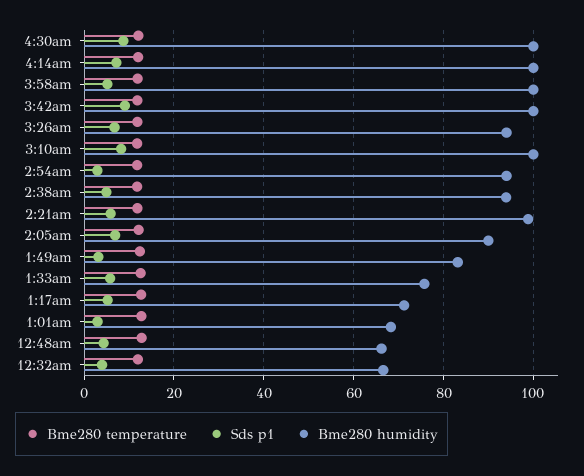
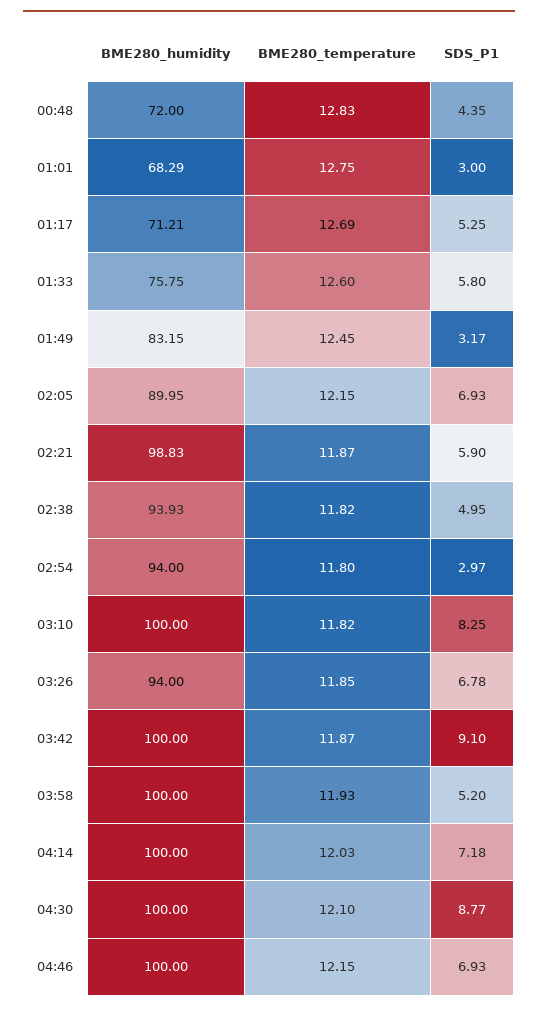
Bme280 humidity, 12:48am: 66 -> 72
Bme280 temperature, 12:32am: 12 -> none
Sds p1, 12:32am: 4 -> none
Bme280 humidity, 12:32am: 66 -> none
Bme280 humidity, 04:46: none -> 100
Bme280 temperature, 04:46: none -> 12.15
Sds p1, 04:46: none -> 6.93

